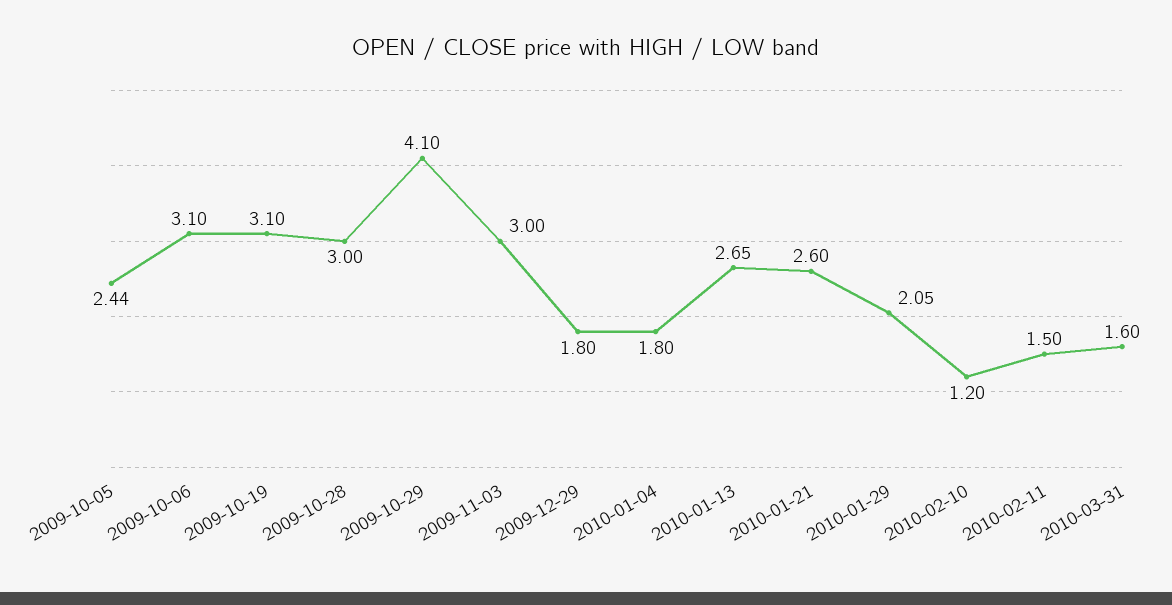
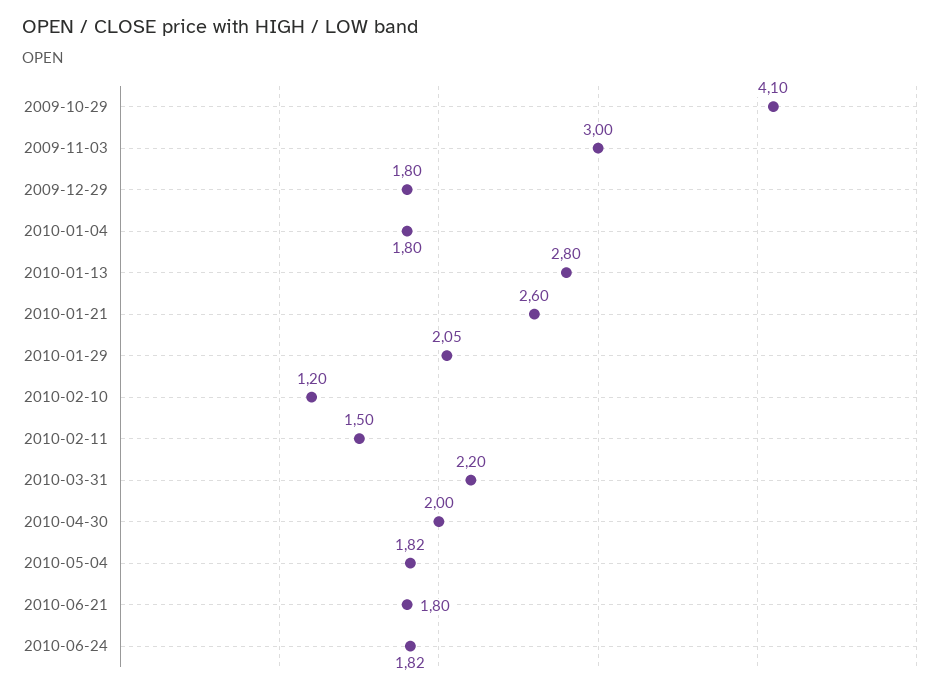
2009-10-05: 2.44 -> none
2009-10-06: 3.1 -> none
2009-10-19: 3.1 -> none
2009-10-28: 3 -> none
2010-01-13: 2.65 -> 2.8
2010-03-31: 1.6 -> 2.2
2010-04-30: none -> 2
2010-05-04: none -> 1.82
2010-06-21: none -> 1.8
2010-06-24: none -> 1.82

